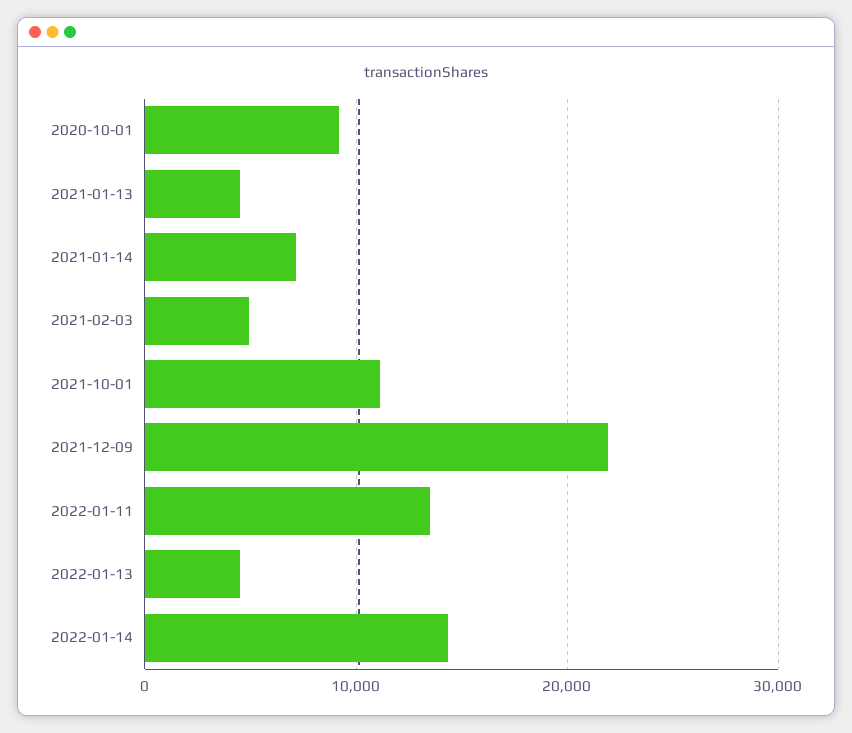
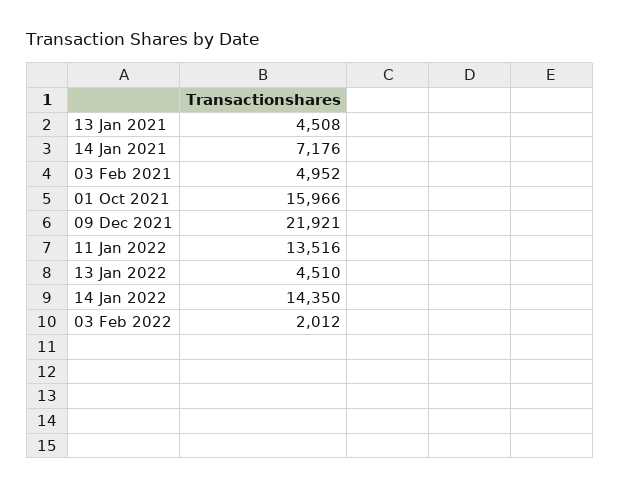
2020-10-01: 9000 -> none
2021-10-01: 11000 -> 15966
03 Feb 2022: none -> 2012

